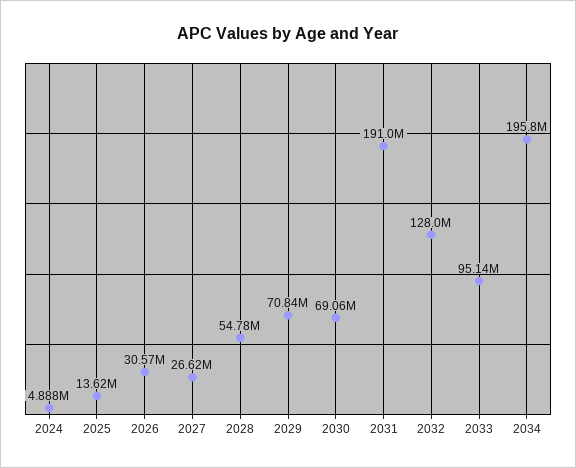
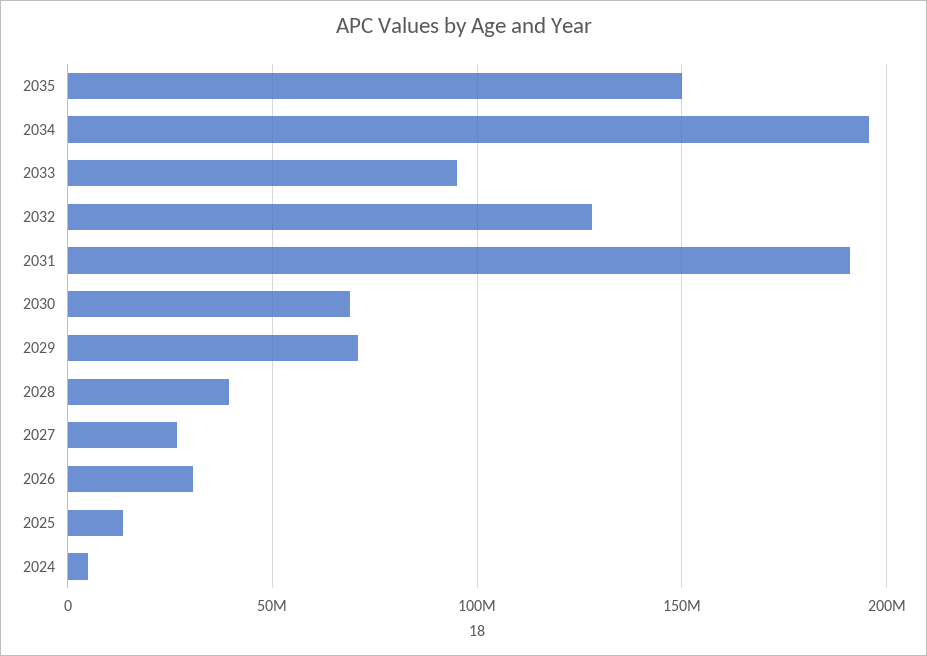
2028: 54780000 -> 40000000
2035: none -> 150000000

